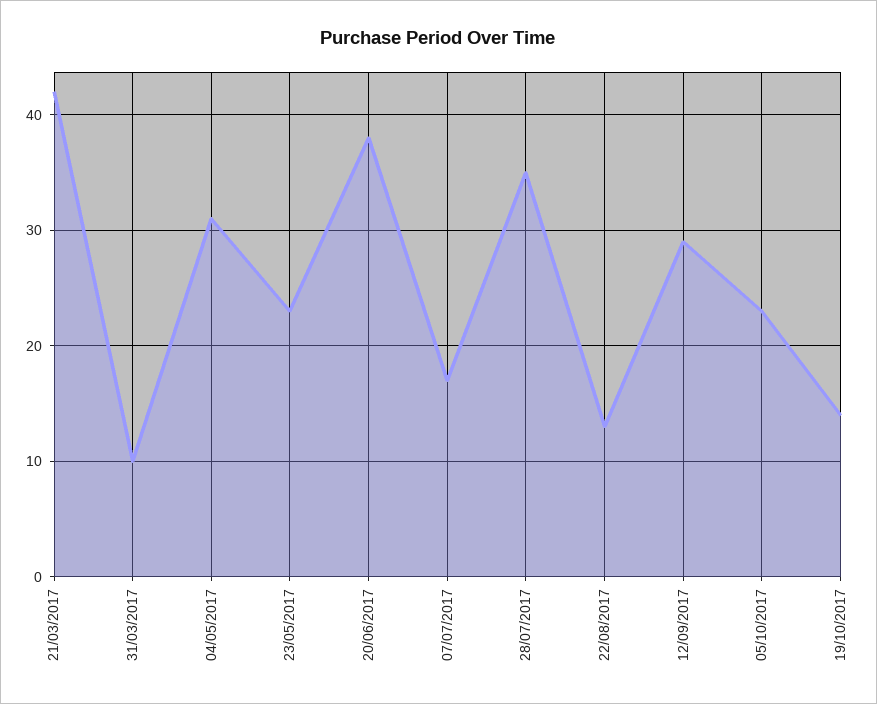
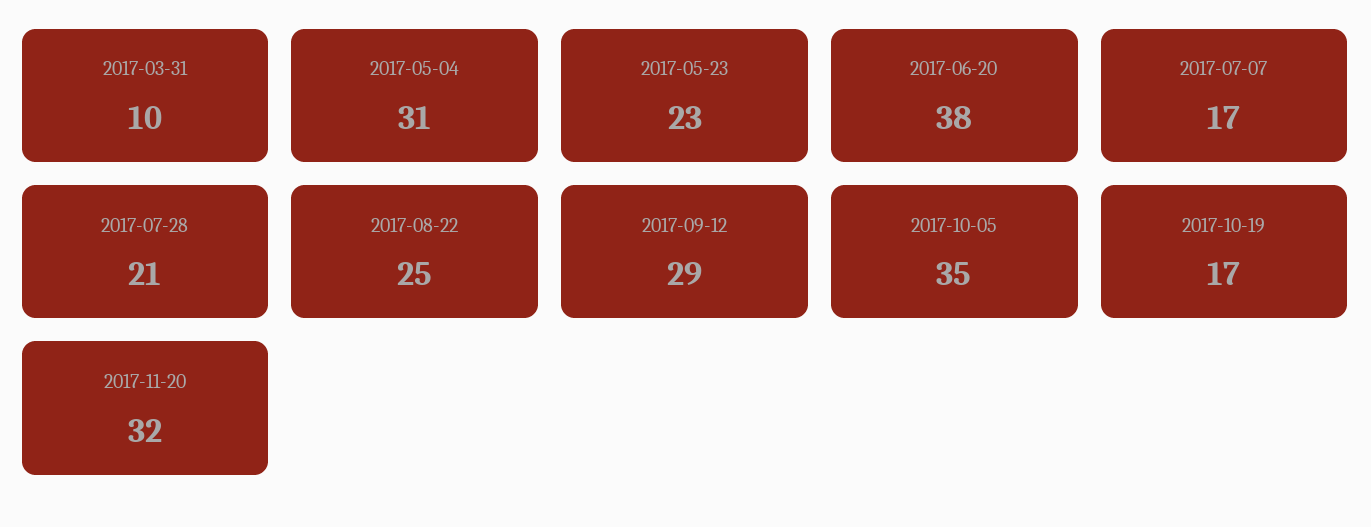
21/03/2017: 42 -> none
28/07/2017: 35 -> 21
22/08/2017: 13 -> 25
05/10/2017: 23 -> 35
19/10/2017: 14 -> 17
2017-11-20: none -> 32

